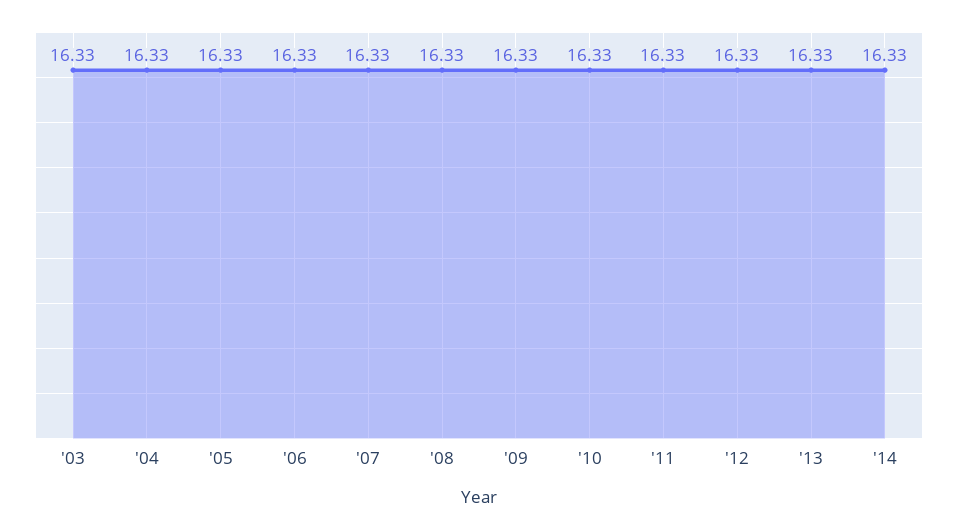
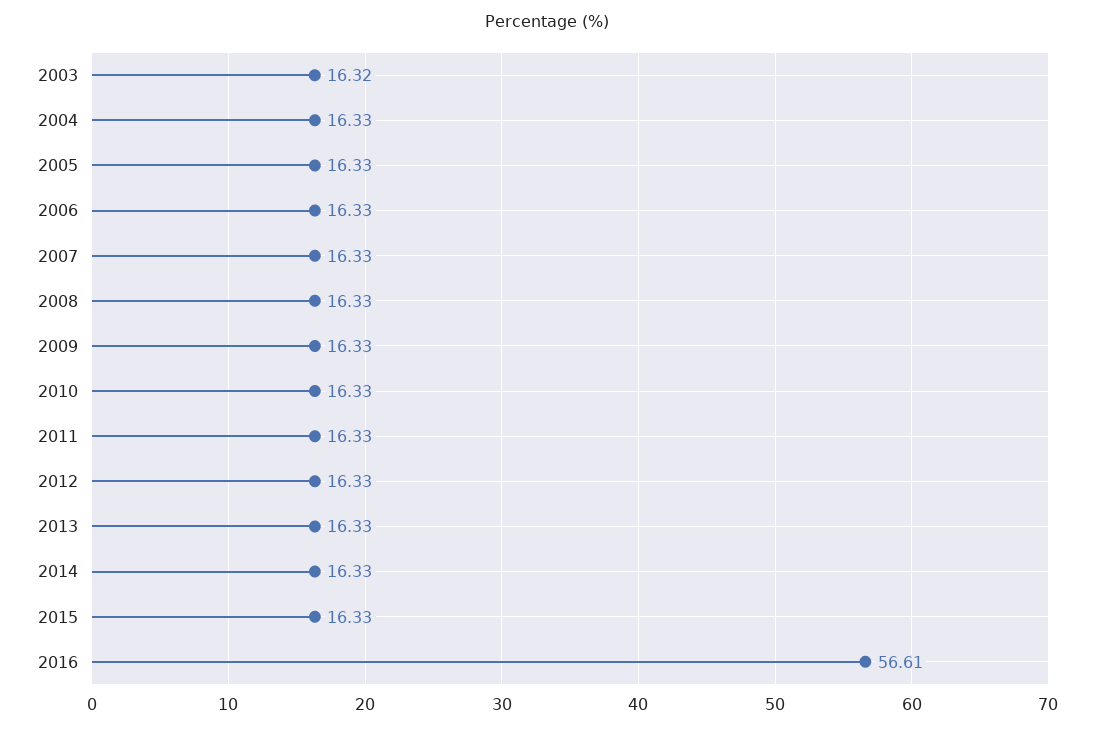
'03: 16.33 -> 16.32
2015: none -> 16.33
2016: none -> 56.61

